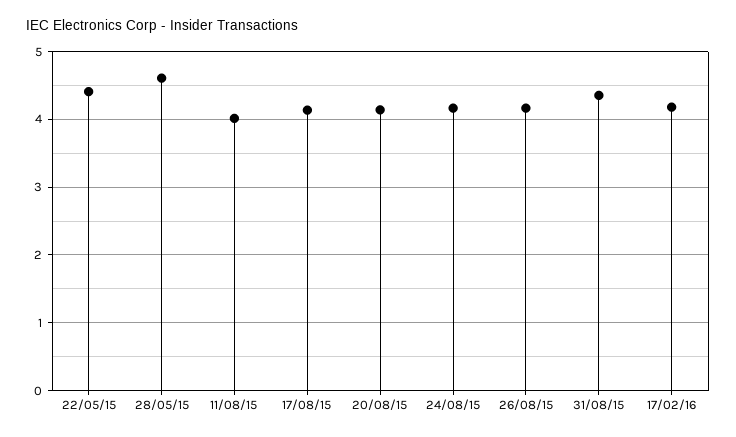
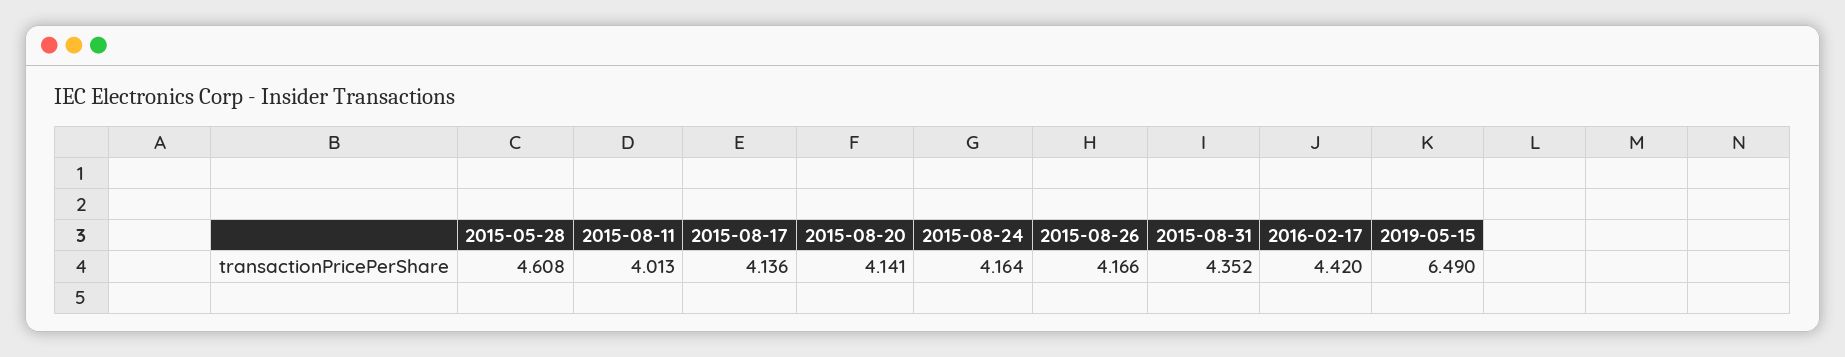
22/05/15: 4.4 -> none
17/02/16: 4.2 -> 4.42
2019-05-15: none -> 6.49

